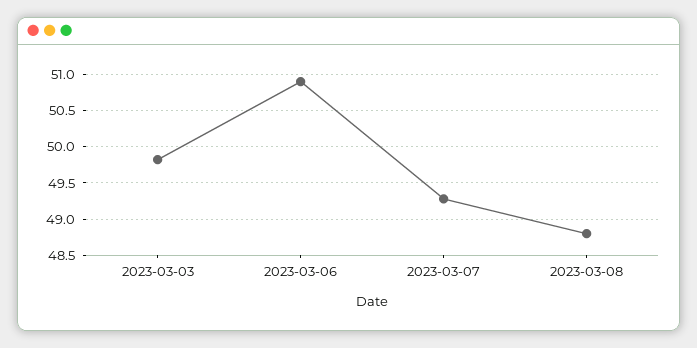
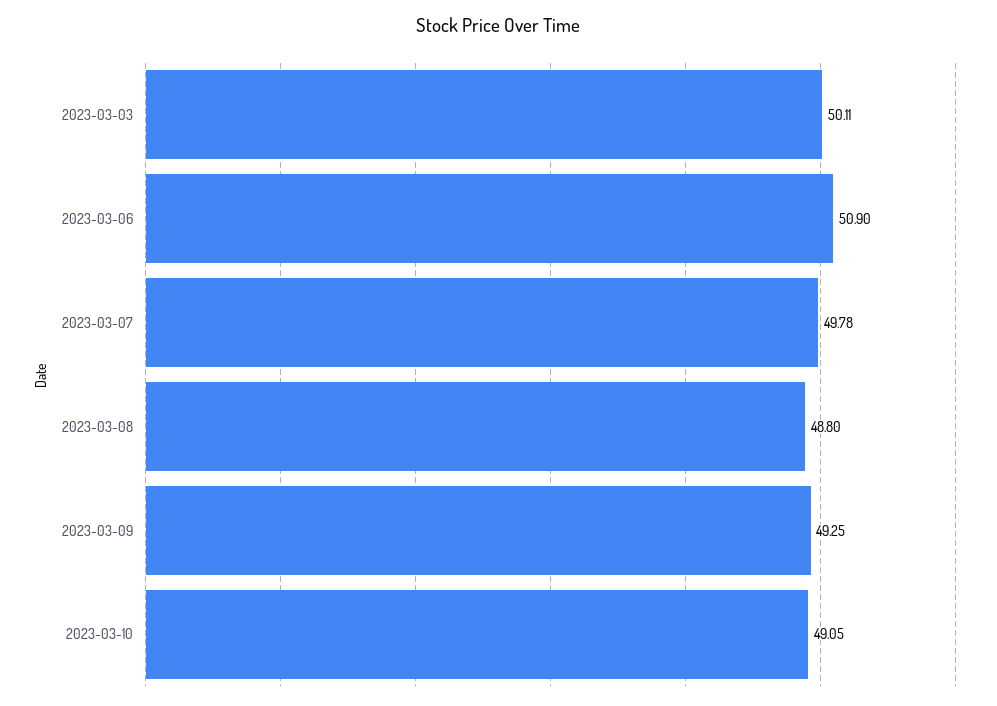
2023-03-03: 49.8 -> 50.11
2023-03-07: 49.3 -> 49.78
2023-03-09: none -> 49.25
2023-03-10: none -> 49.05

